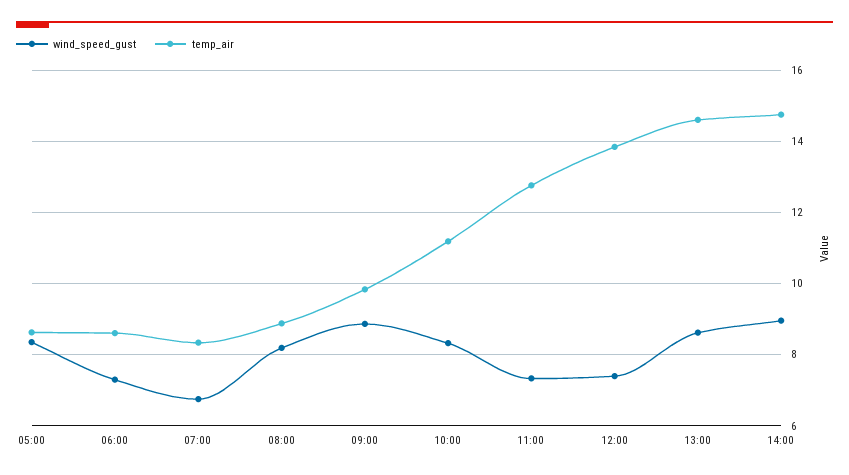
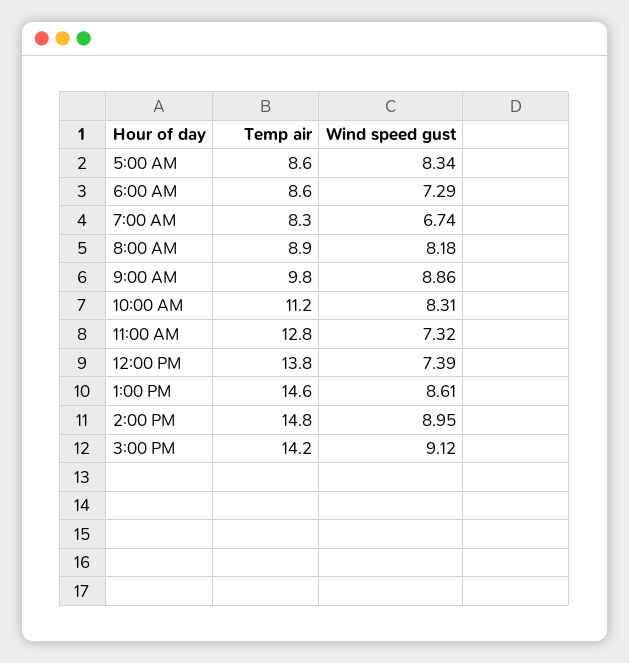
temp_air, 3:00 PM: none -> 14.2
wind_speed_gust, 3:00 PM: none -> 9.12

